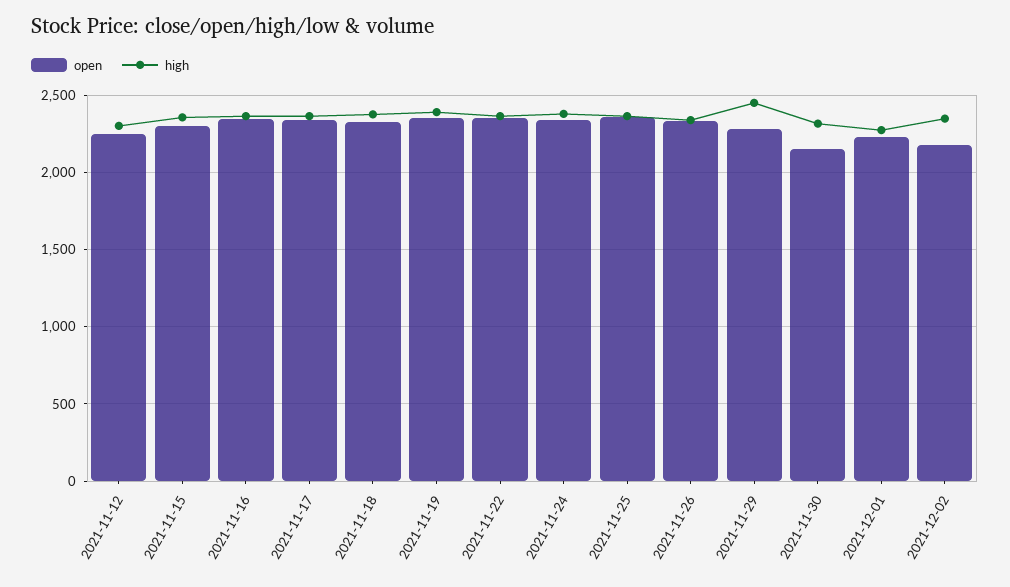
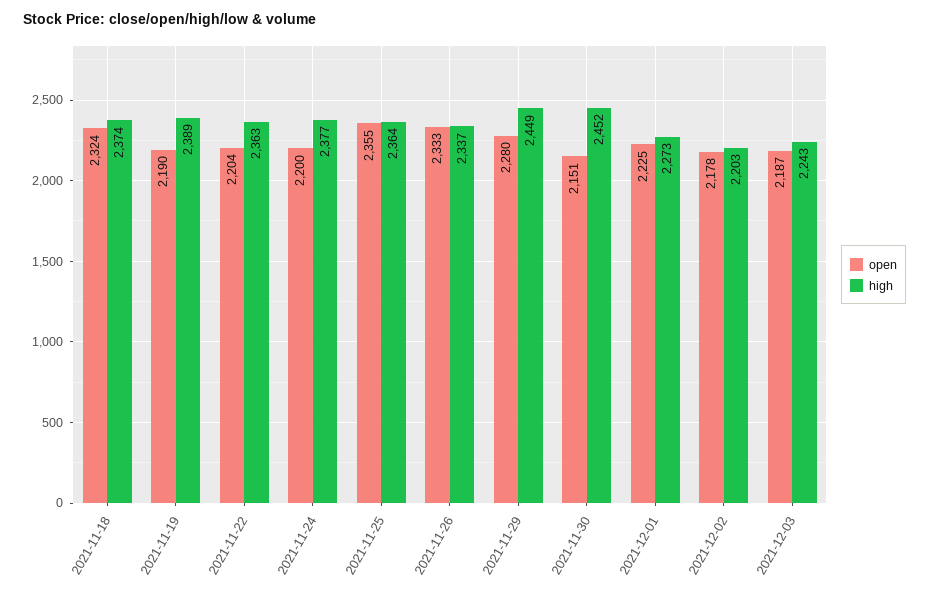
open, 2021-11-12: 2250 -> none
high, 2021-11-12: 2300 -> none
open, 2021-11-15: 2300 -> none
high, 2021-11-15: 2350 -> none
open, 2021-11-16: 2350 -> none
high, 2021-11-16: 2350 -> none
open, 2021-11-17: 2350 -> none
high, 2021-11-17: 2350 -> none
open, 2021-11-19: 2350 -> 2190
open, 2021-11-22: 2350 -> 2204
open, 2021-11-24: 2350 -> 2200
high, 2021-11-30: 2300 -> 2452
high, 2021-12-02: 2350 -> 2203
open, 2021-12-03: none -> 2187
high, 2021-12-03: none -> 2243

